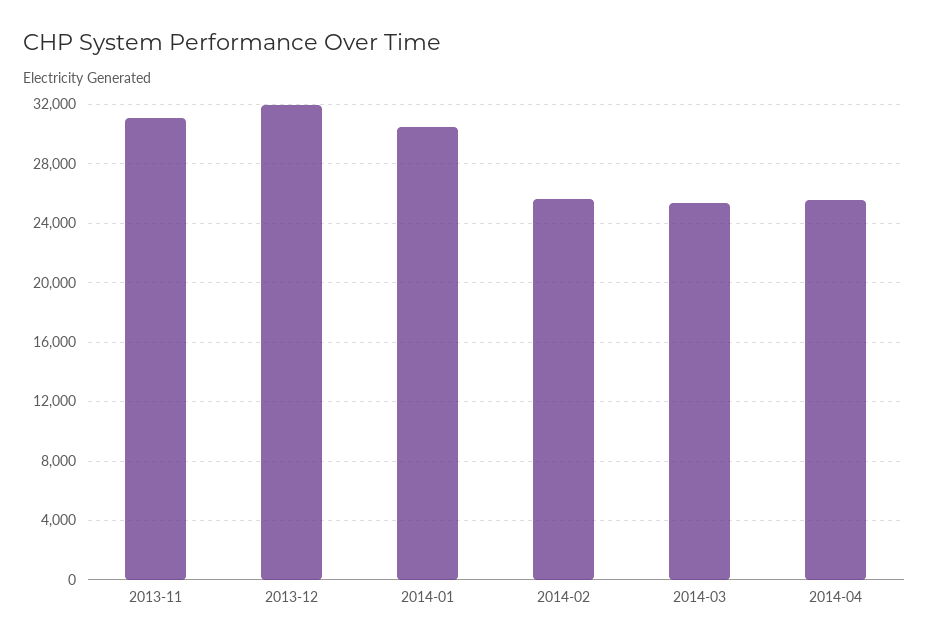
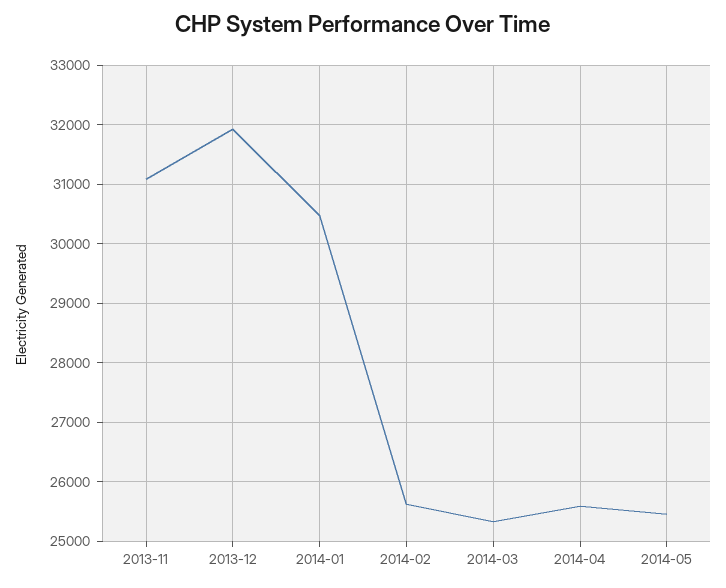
2014-05: none -> 25400

